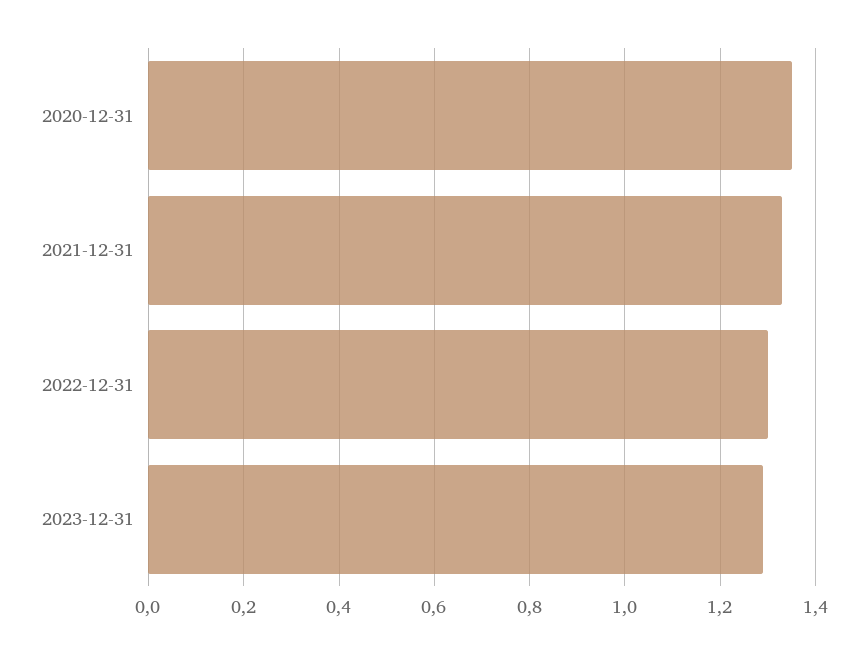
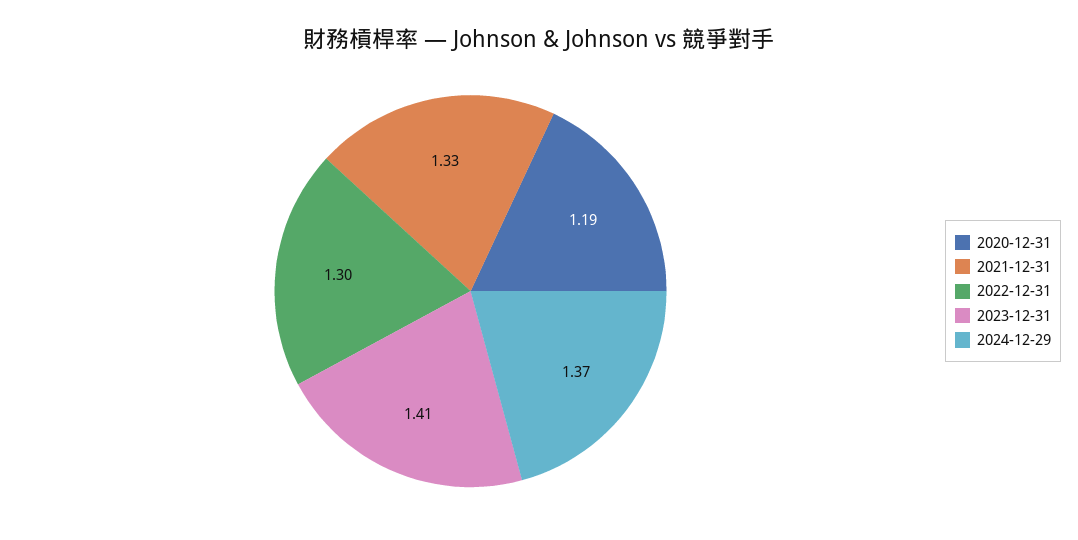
2020-12-31: 1.35 -> 1.19
2023-12-31: 1.3 -> 1.41
2024-12-29: none -> 1.37

